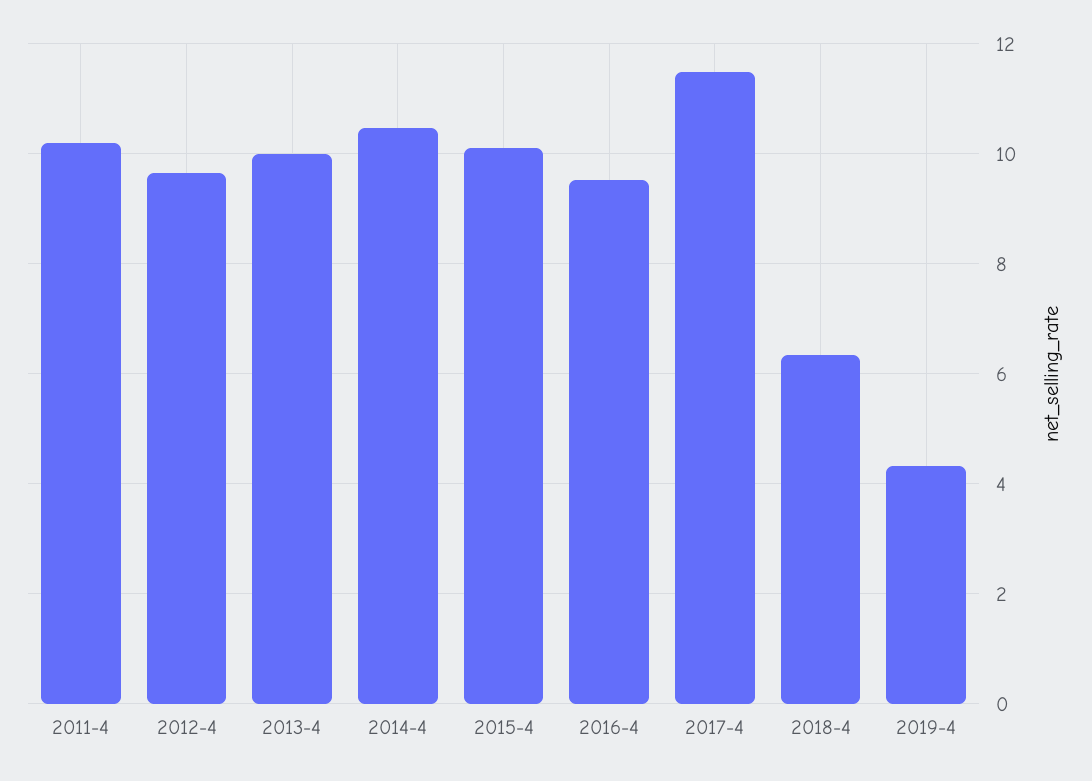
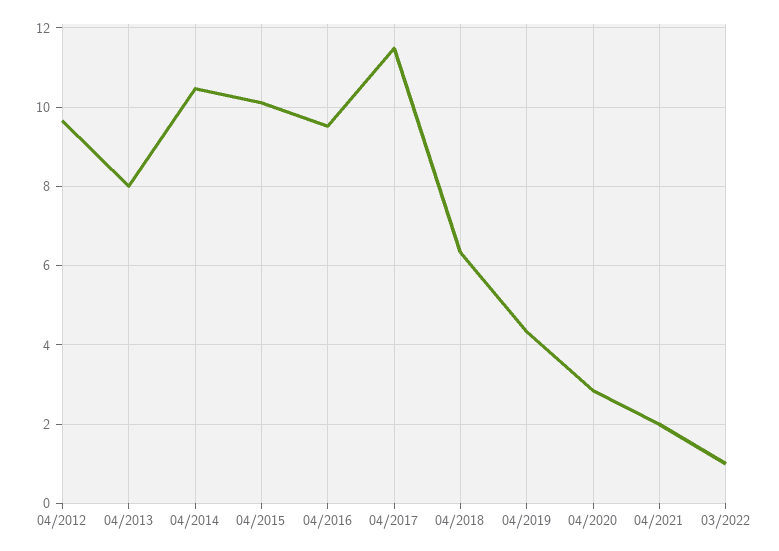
2011-4: 10.2 -> none
2013-4: 10 -> 8
04/2020: none -> 2.8
04/2021: none -> 2
03/2022: none -> 1

